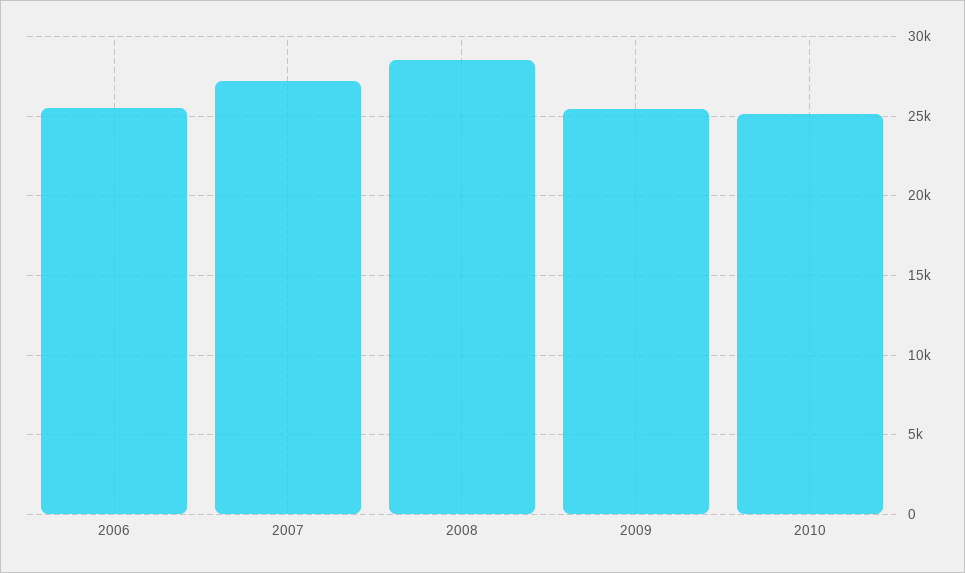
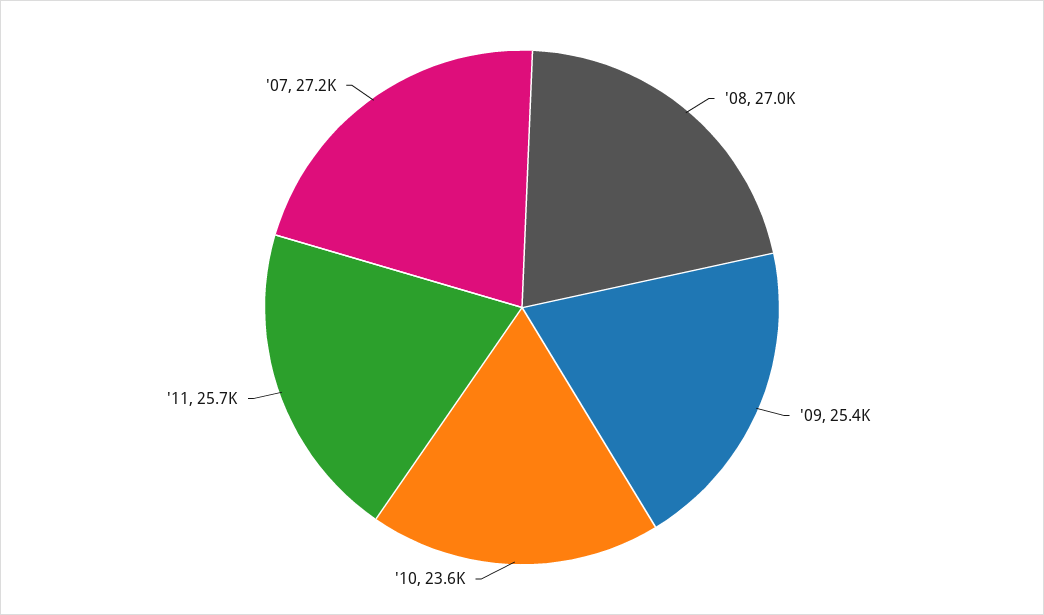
2006: 25500 -> none
2008: 28500 -> 27000
2010: 25000 -> 23600
'11: none -> 25700

